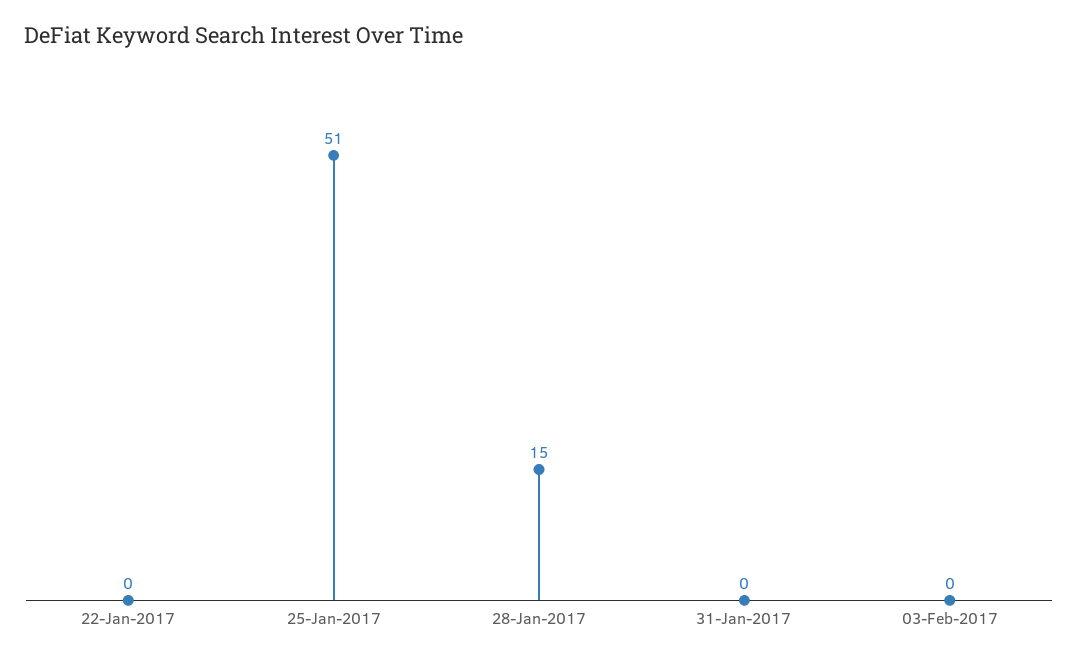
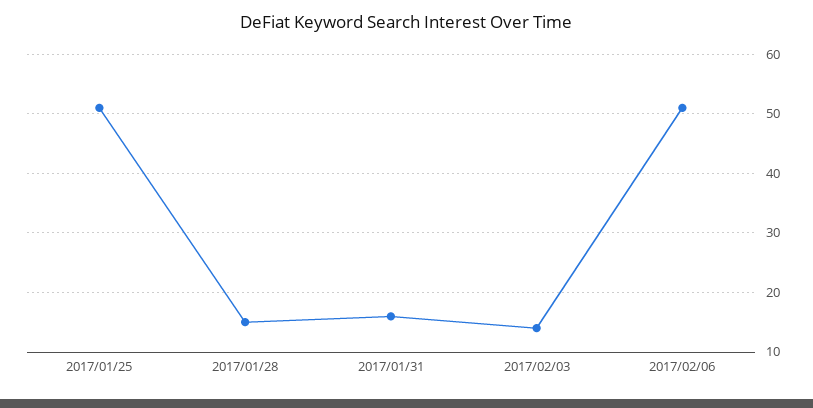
22-Jan-2017: 0 -> none
31-Jan-2017: 0 -> 15
03-Feb-2017: 0 -> 15
2017/02/06: none -> 50

